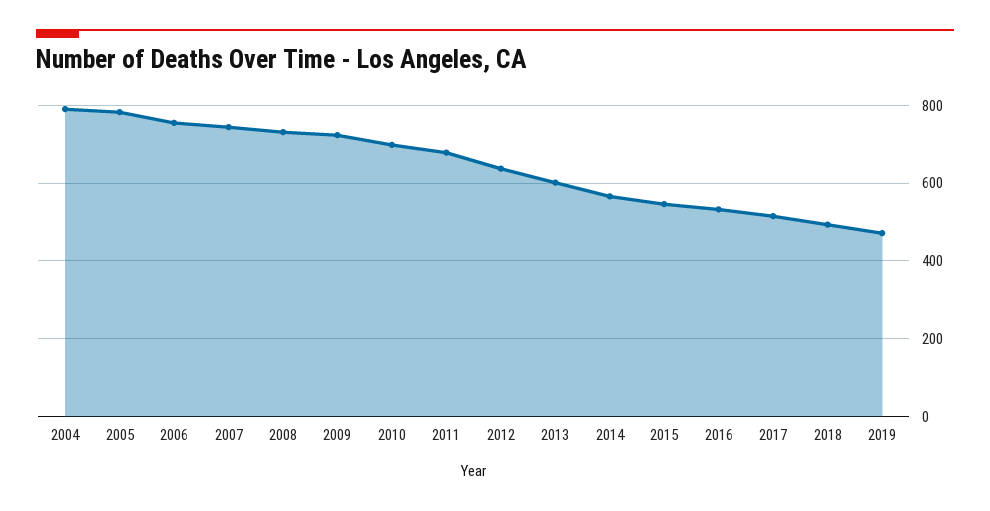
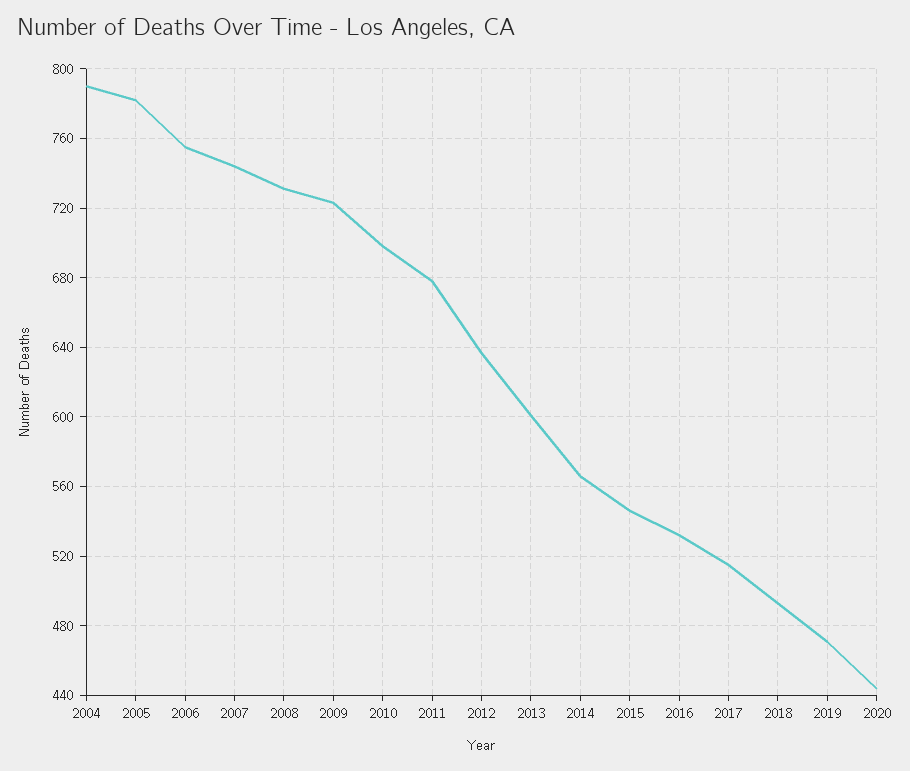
2020: none -> 445

